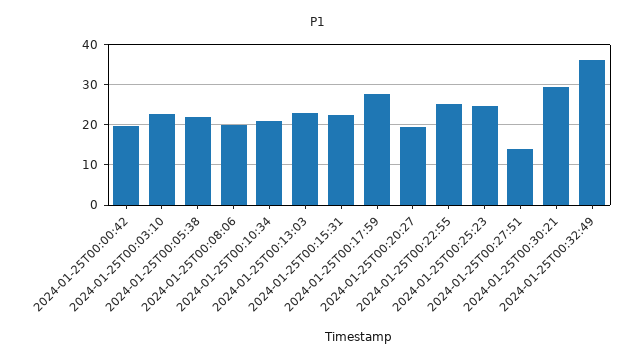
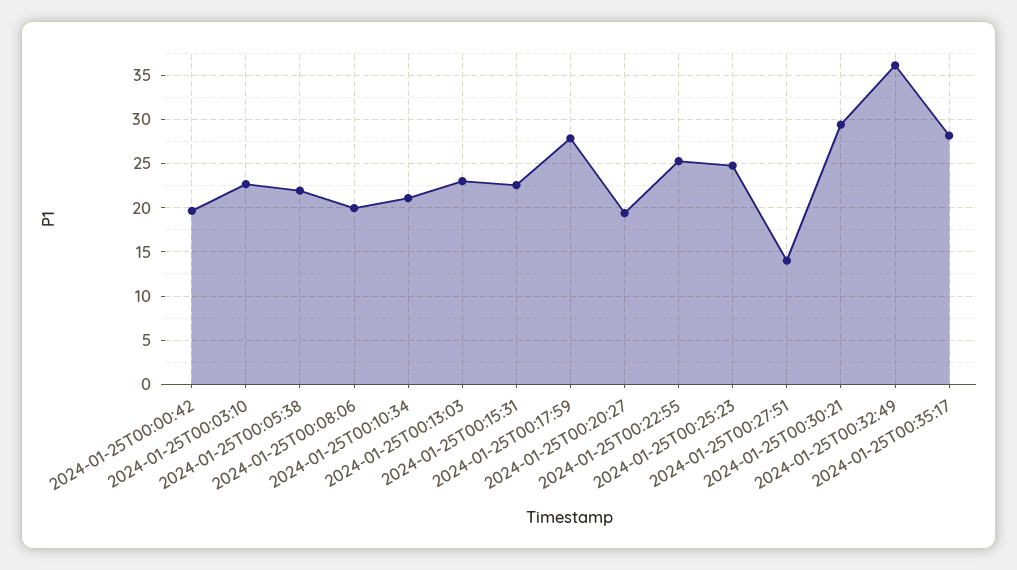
2024-01-25T00:35:17: none -> 28

